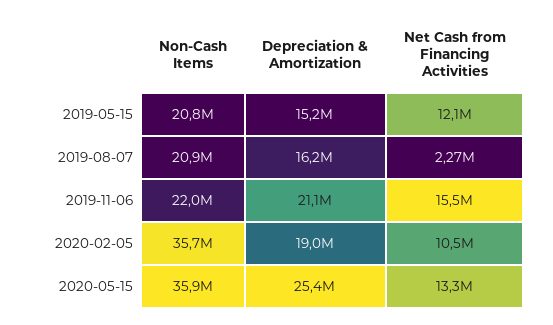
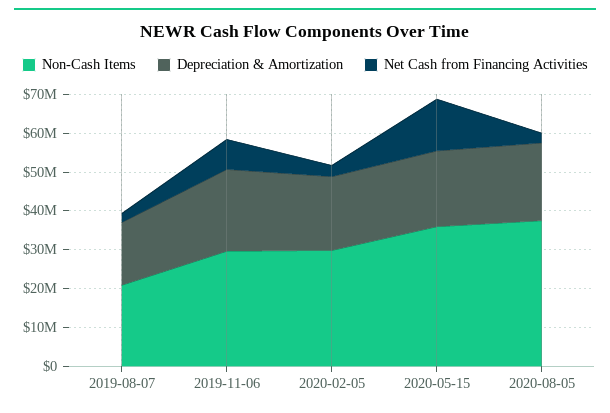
Non-Cash Items, 2019-05-15: 20800000 -> none
Depreciation & Amortization, 2019-05-15: 15200000 -> none
Net Cash from Financing Activities, 2019-05-15: 12100000 -> none
Non-Cash Items, 2019-11-06: 22000000 -> 30000000
Net Cash from Financing Activities, 2019-11-06: 15500000 -> 7500000
Non-Cash Items, 2020-02-05: 35700000 -> 30000000
Net Cash from Financing Activities, 2020-02-05: 10500000 -> 2500000
Depreciation & Amortization, 2020-05-15: 25400000 -> 20000000
Non-Cash Items, 2020-08-05: none -> 37500000
Depreciation & Amortization, 2020-08-05: none -> 20000000
Net Cash from Financing Activities, 2020-08-05: none -> 2500000

